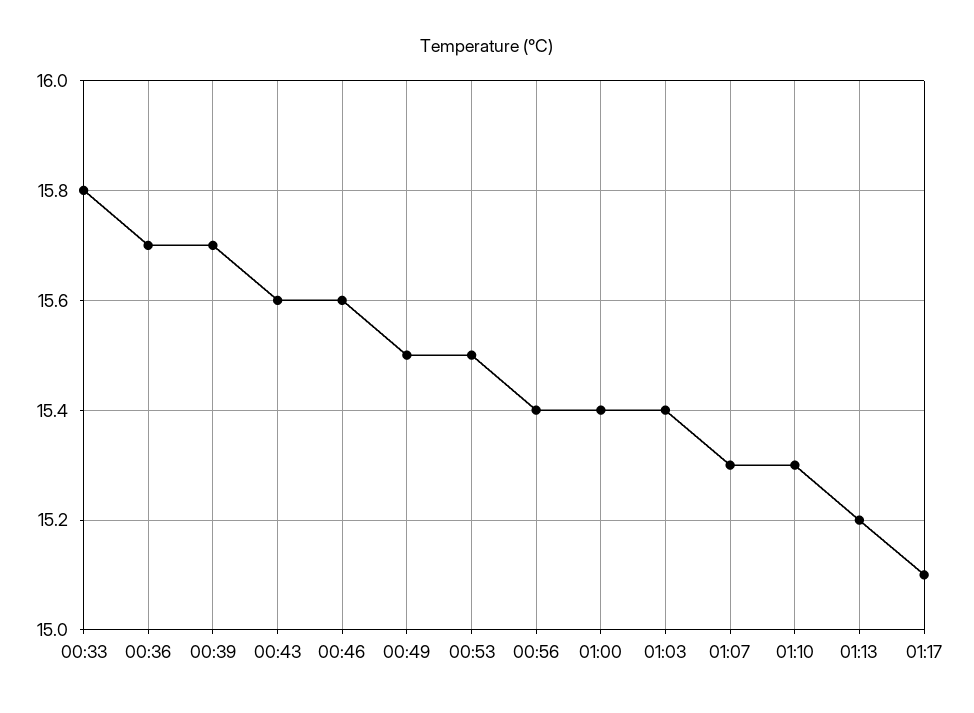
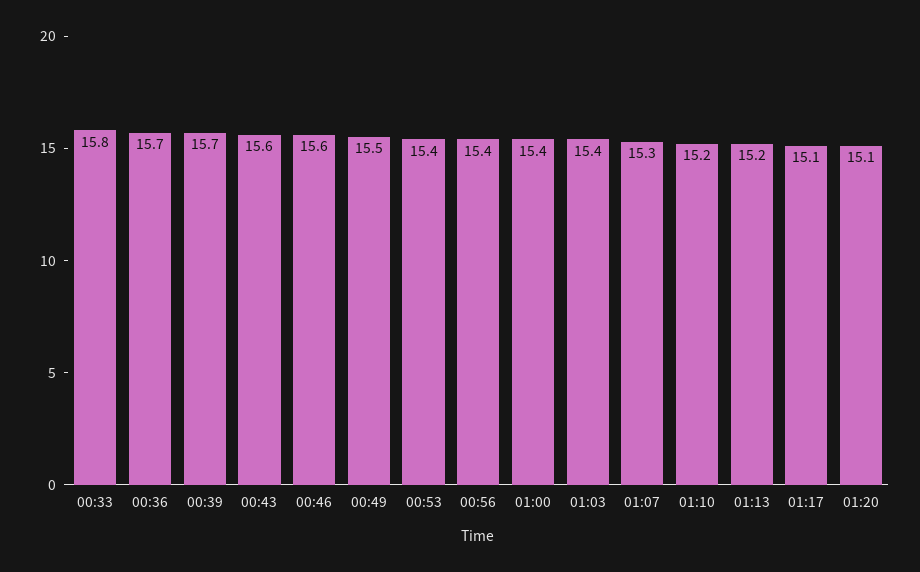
00:53: 15.5 -> 15.4
01:10: 15.3 -> 15.2
01:20: none -> 15.1

